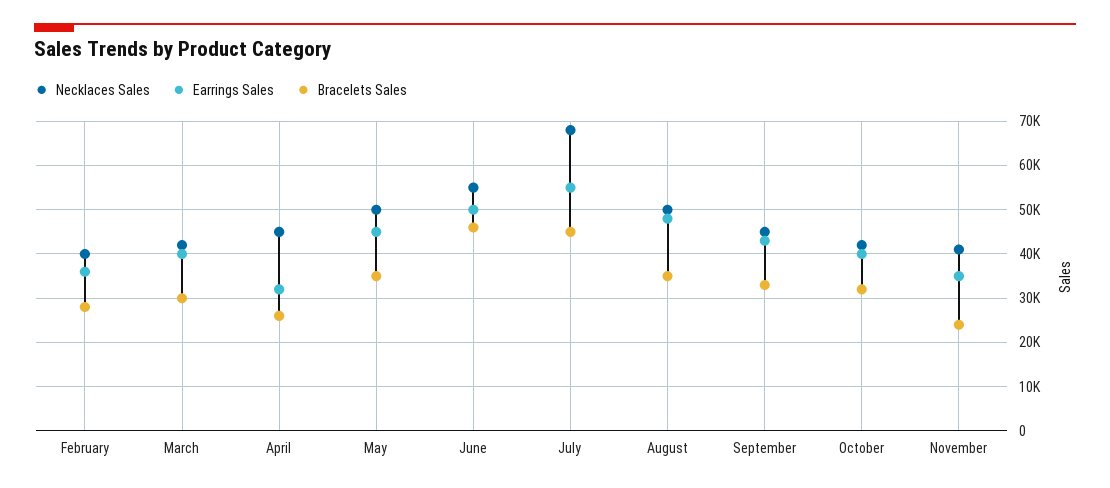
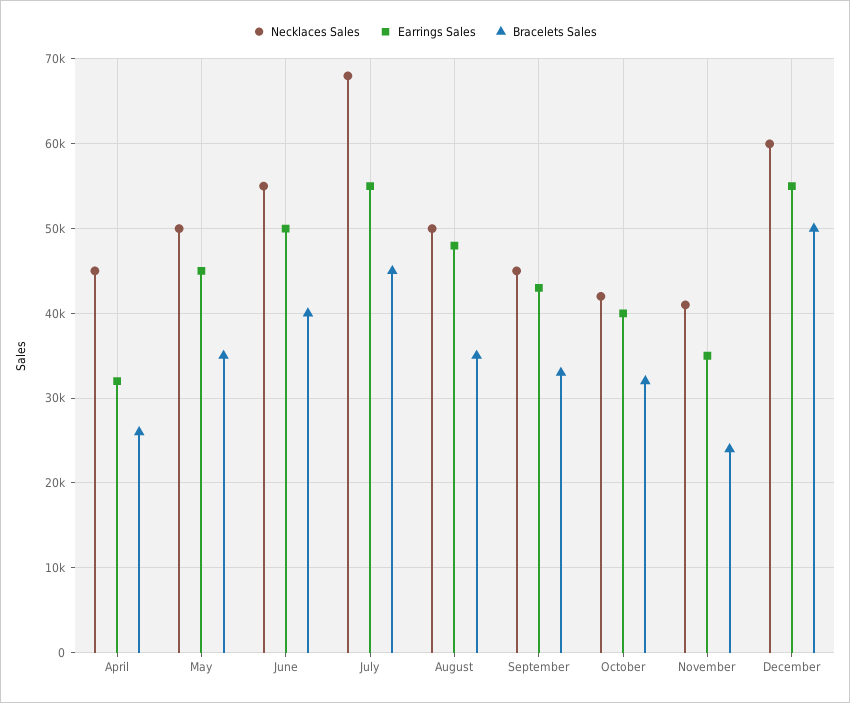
Necklaces Sales, February: 40000 -> none
Earrings Sales, February: 36000 -> none
Bracelets Sales, February: 28000 -> none
Necklaces Sales, March: 42000 -> none
Earrings Sales, March: 40000 -> none
Bracelets Sales, March: 30000 -> none
Bracelets Sales, June: 46000 -> 40000
Necklaces Sales, December: none -> 60000
Earrings Sales, December: none -> 55000
Bracelets Sales, December: none -> 50000

